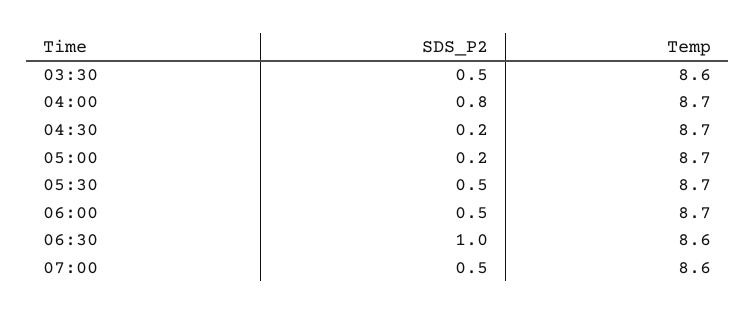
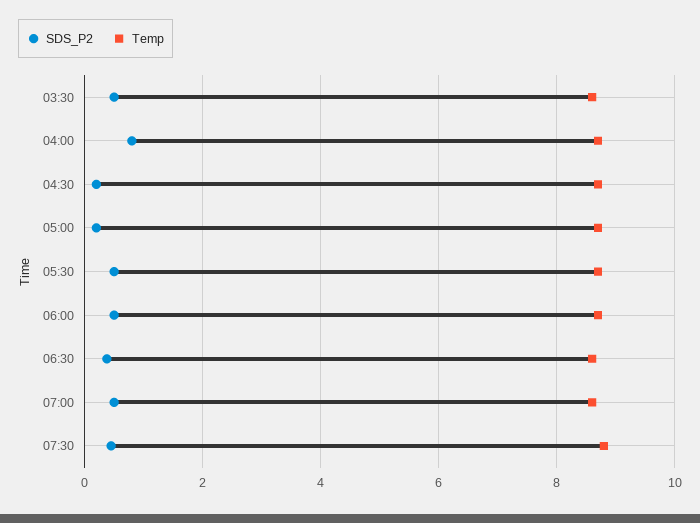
SDS_P2, 06:30: 1 -> 0.4
SDS_P2, 07:30: none -> 0.4
Temp, 07:30: none -> 8.8

